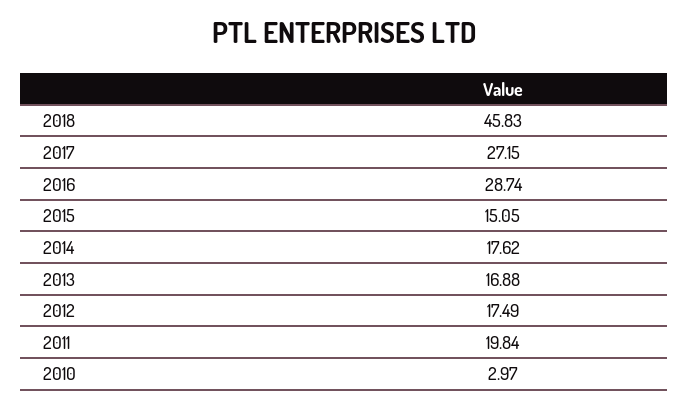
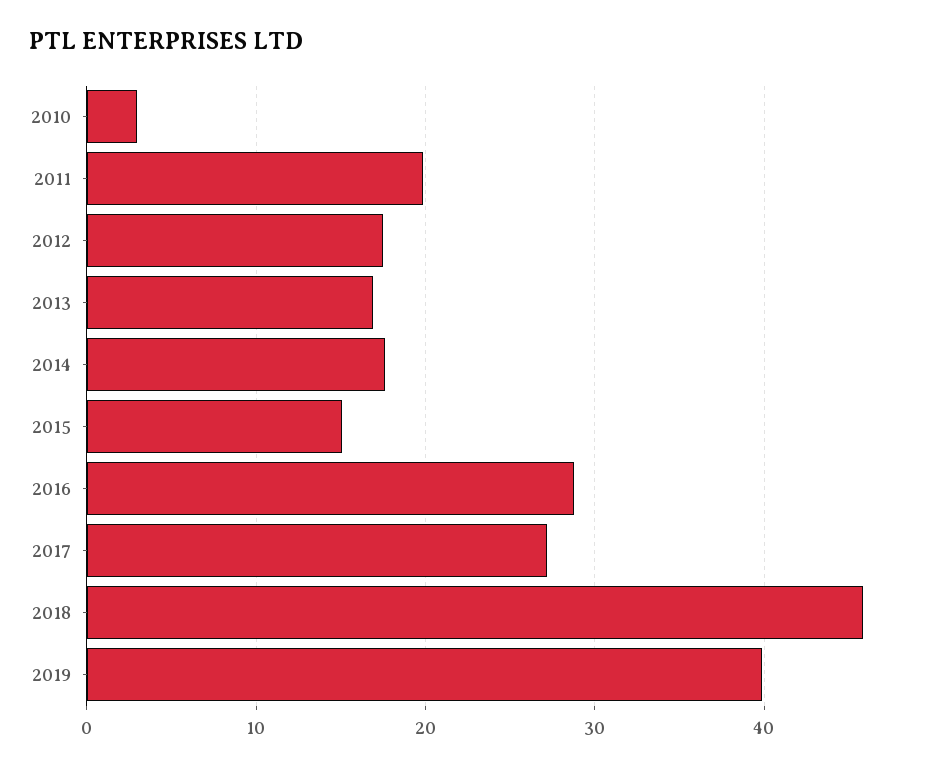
2019: none -> 40

